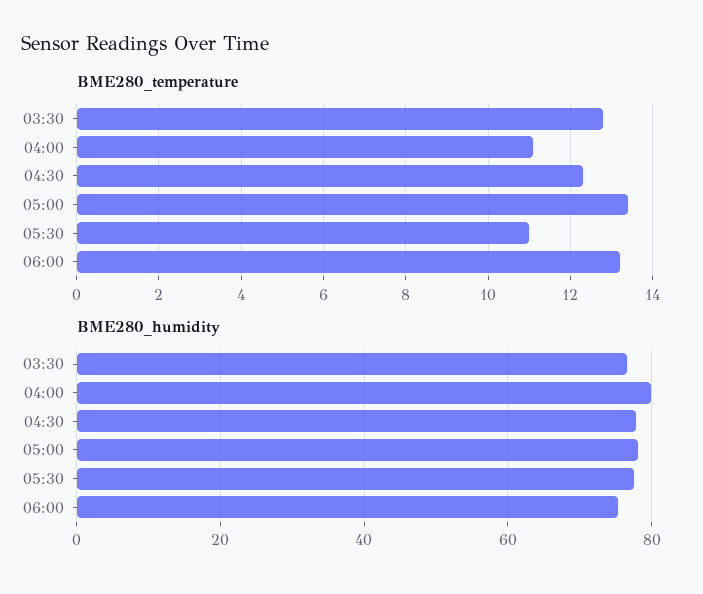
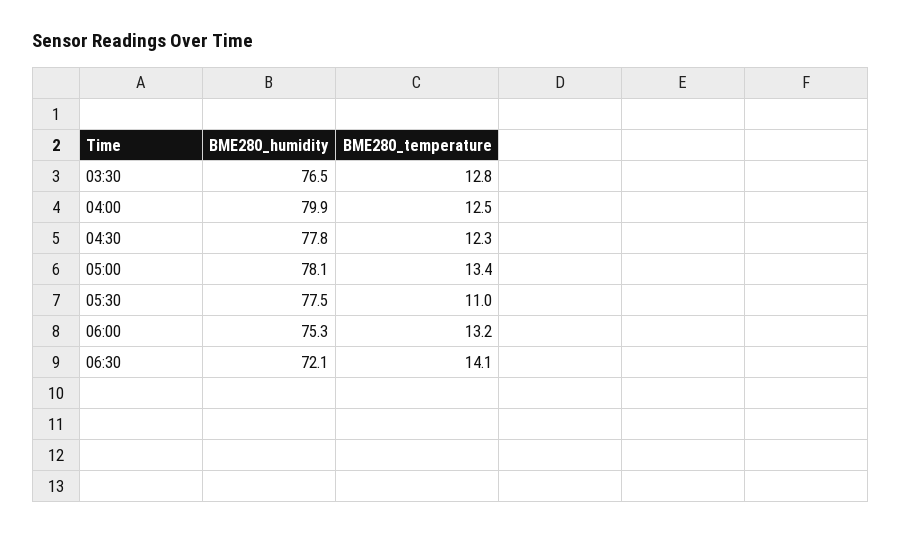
BME280_temperature, 04:00: 11 -> 12.5
BME280_humidity, 06:30: none -> 72.1
BME280_temperature, 06:30: none -> 14.1

